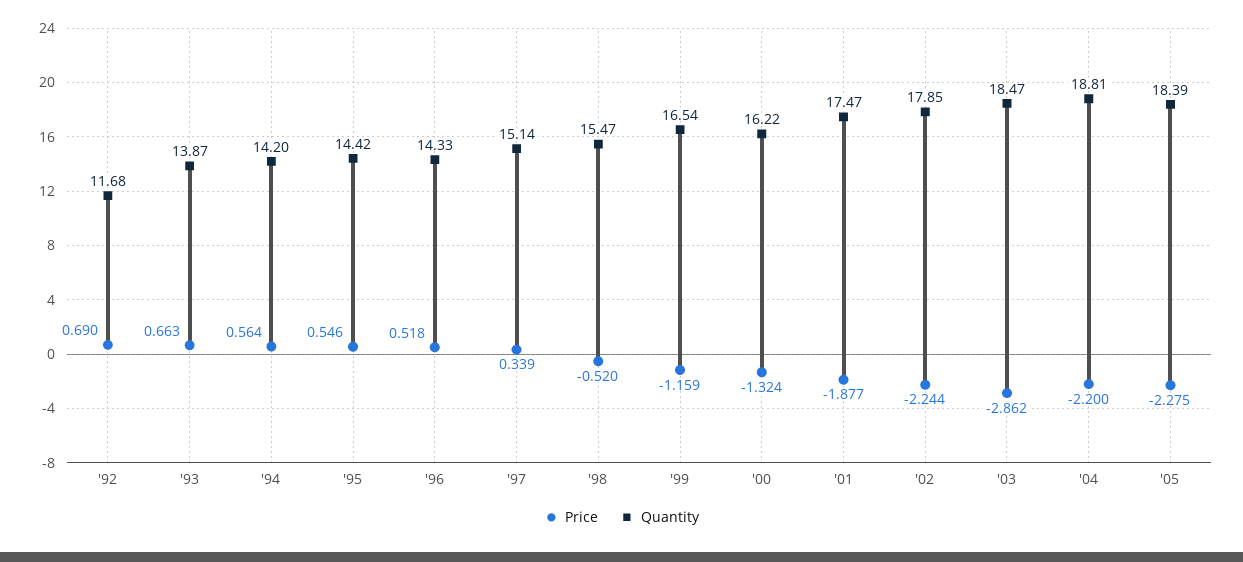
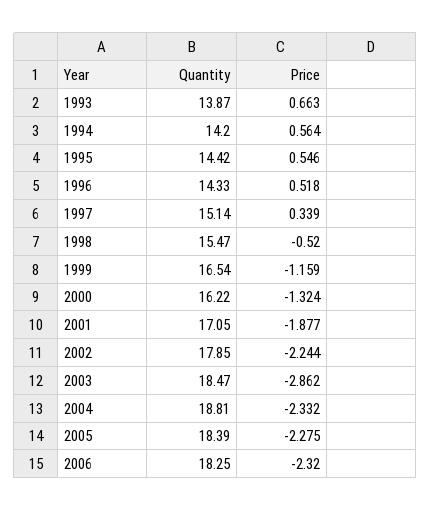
Price, '92: 0.69 -> none
Quantity, '92: 11.68 -> none
Quantity, '01: 17.47 -> 17.05
Price, '04: -2.2 -> -2.332
Quantity, 2006: none -> 18.25
Price, 2006: none -> -2.32

